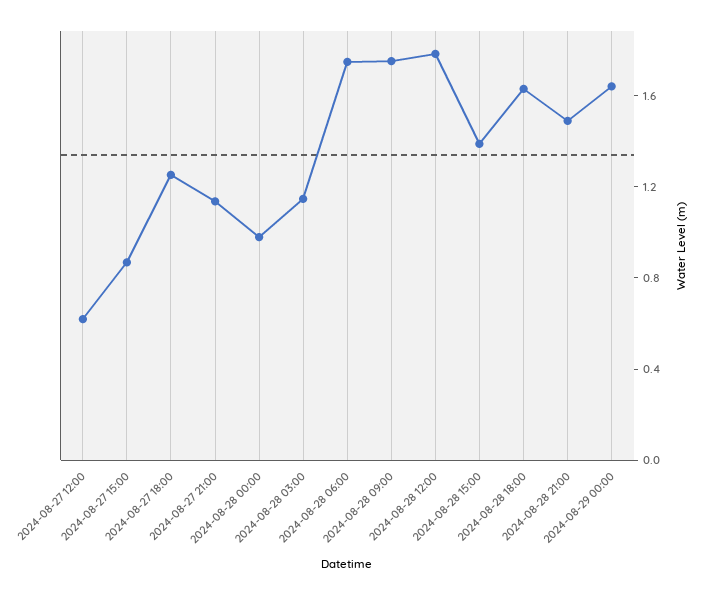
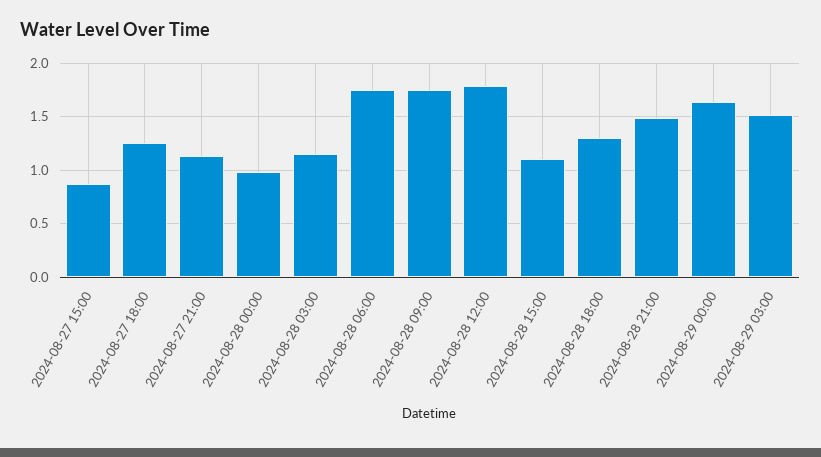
2024-08-27 12:00: 0.6 -> none
2024-08-28 15:00: 1.4 -> 1.1
2024-08-28 18:00: 1.6 -> 1.3
2024-08-29 03:00: none -> 1.5

